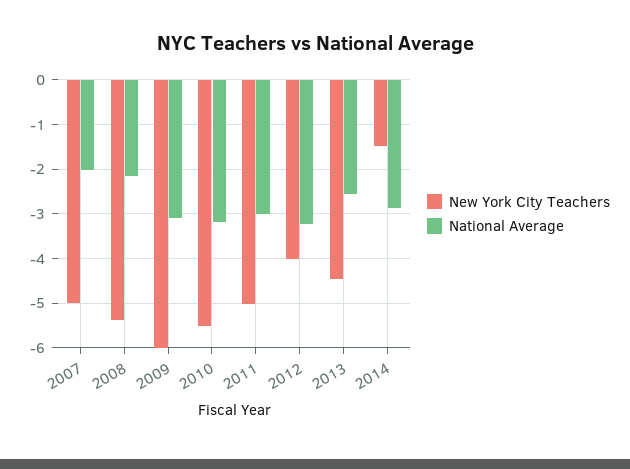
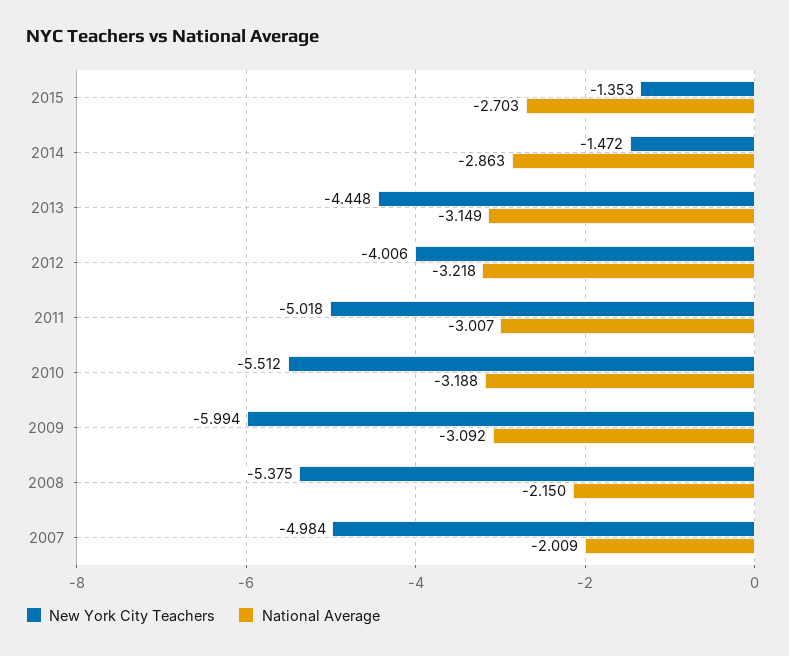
National Average, 2013: -2.6 -> -3.149
New York City Teachers, 2015: none -> -1.353
National Average, 2015: none -> -2.703

